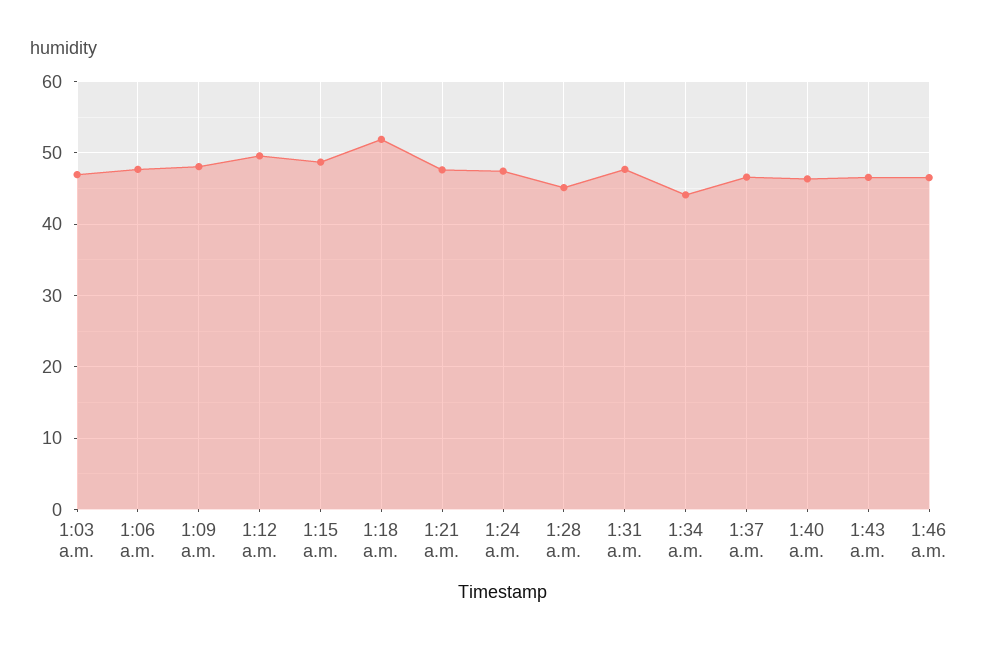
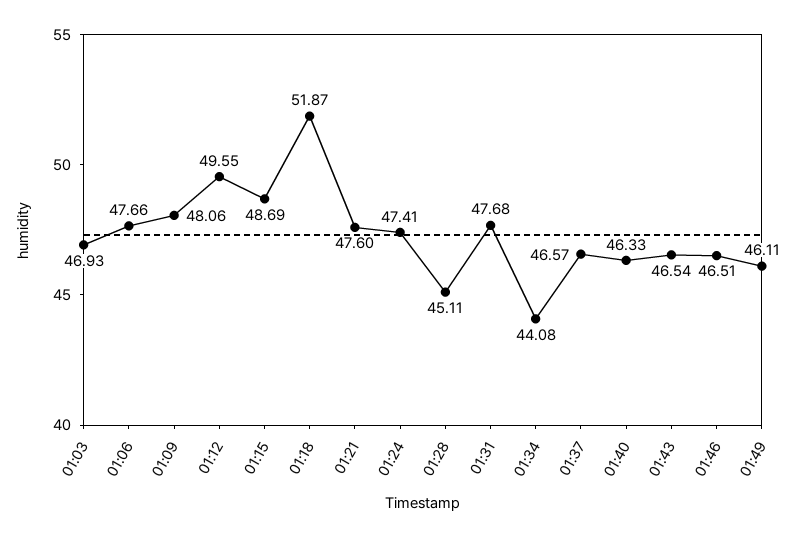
01:49: none -> 46.11

